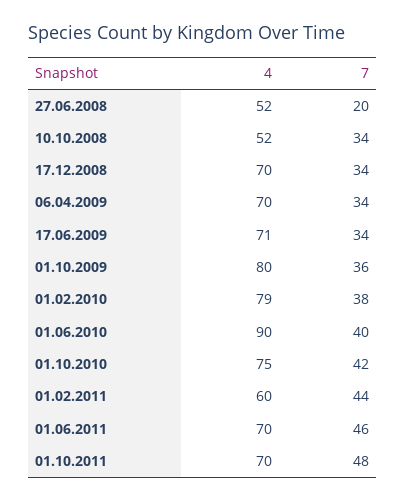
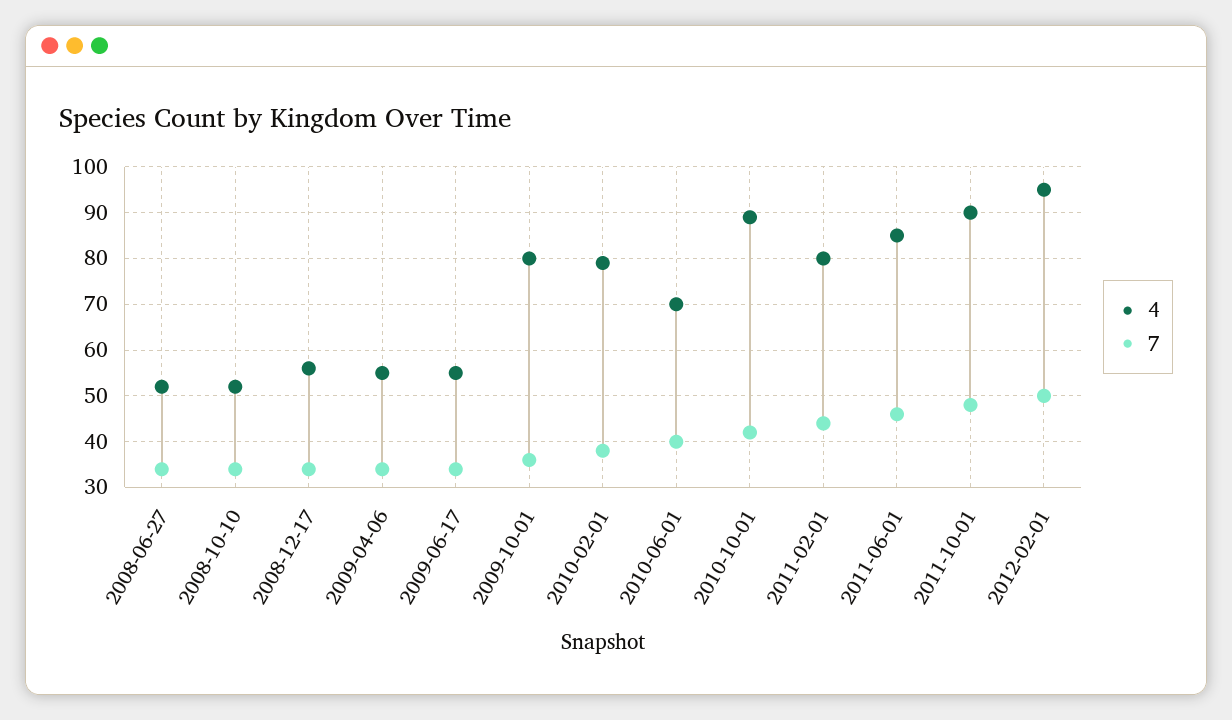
7, 27.06.2008: 20 -> 35
4, 17.12.2008: 70 -> 55
4, 06.04.2009: 70 -> 55
4, 17.06.2009: 71 -> 55
4, 01.06.2010: 90 -> 70
4, 01.10.2010: 75 -> 90
4, 01.02.2011: 60 -> 80
4, 01.06.2011: 70 -> 85
4, 01.10.2011: 70 -> 90
4, 2012-02-01: none -> 95
7, 2012-02-01: none -> 50

